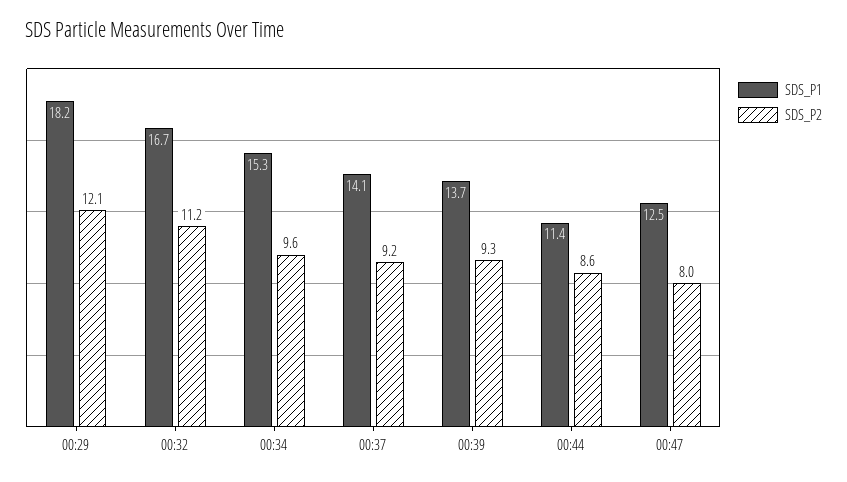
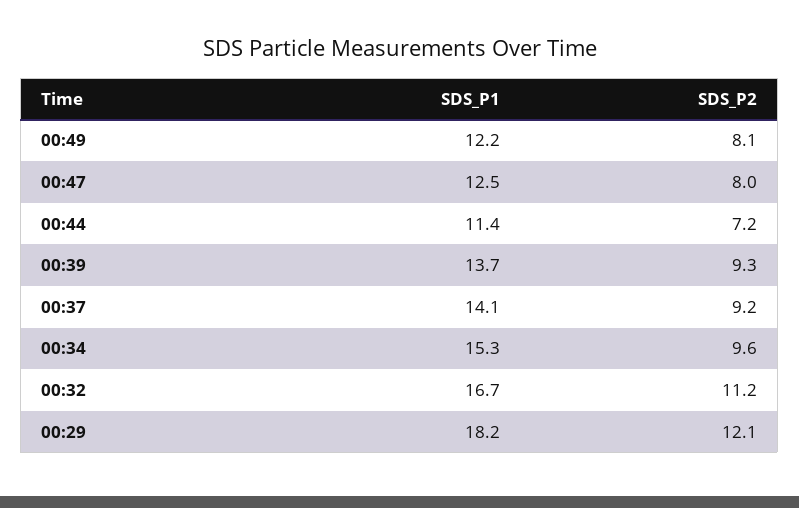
SDS_P2, 00:44: 8.6 -> 7.2
SDS_P1, 00:49: none -> 12.2
SDS_P2, 00:49: none -> 8.1

